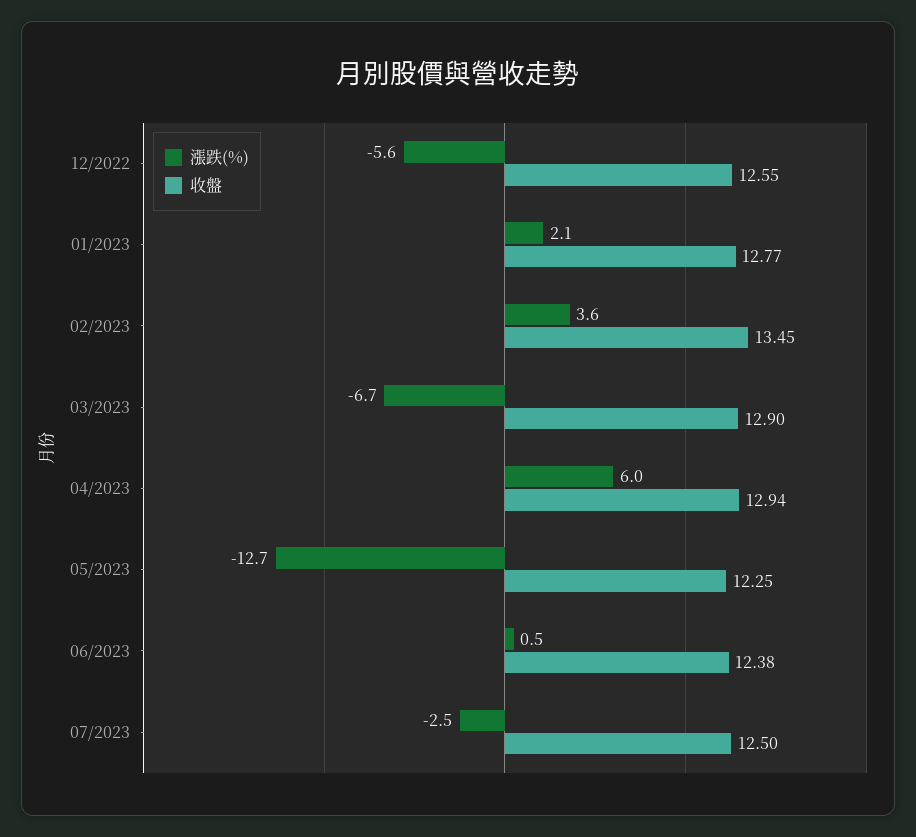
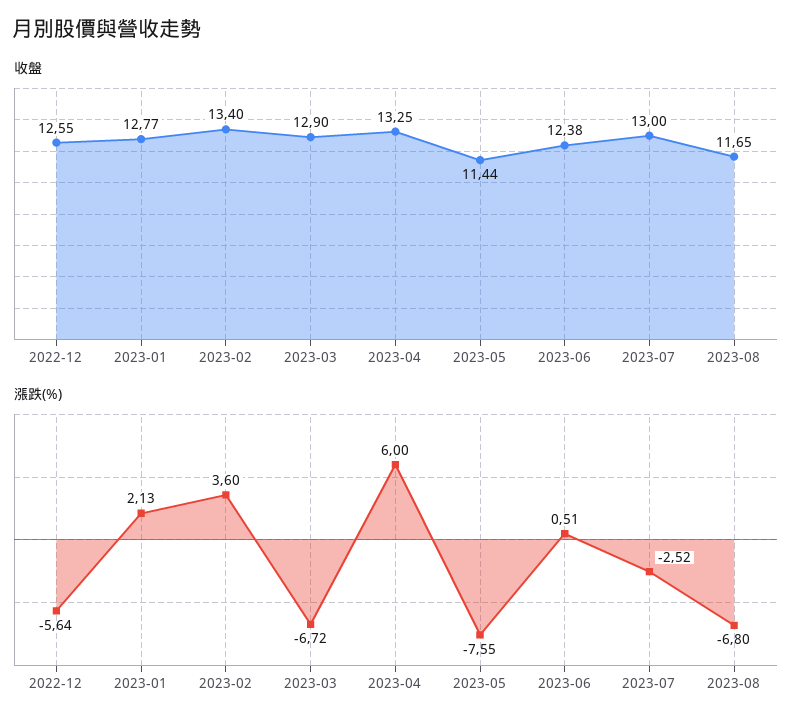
收盤, 02/2023: 13.45 -> 13.4
收盤, 04/2023: 12.94 -> 13.25
漲跌(%), 05/2023: -12.7 -> -7.55
收盤, 05/2023: 12.25 -> 11.44
收盤, 07/2023: 12.5 -> 13
收盤, 2023-08: none -> 11.65
漲跌(%), 2023-08: none -> -6.8

